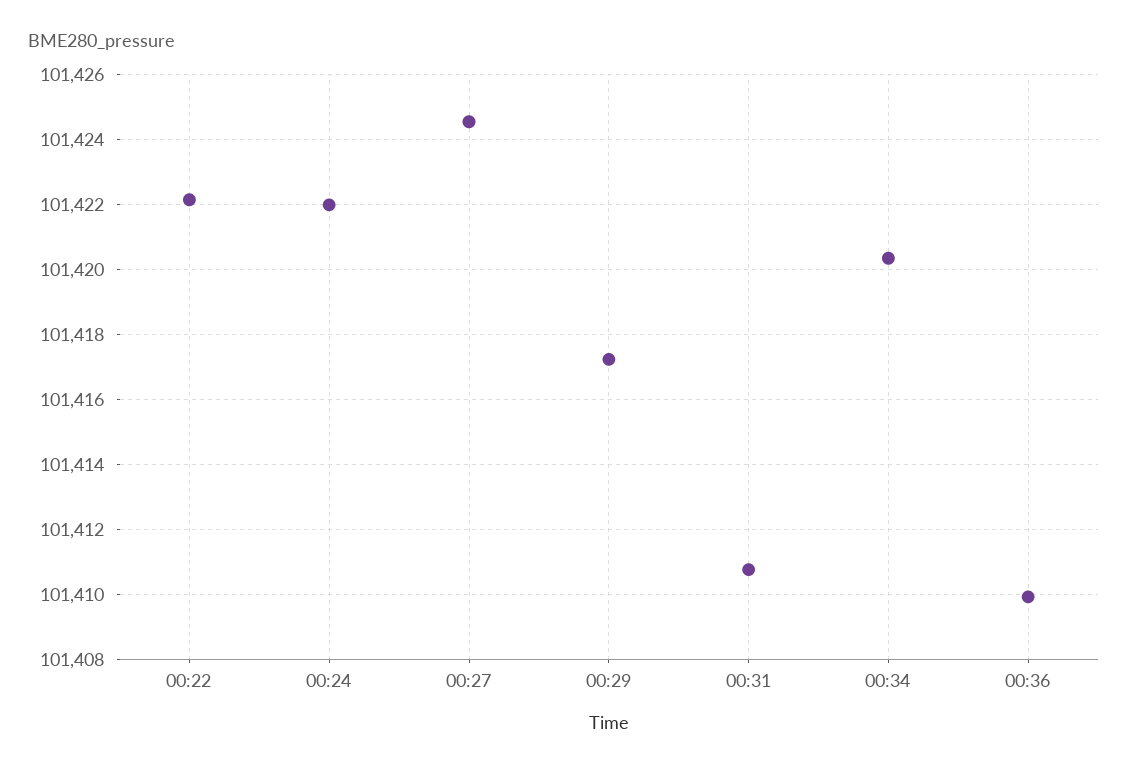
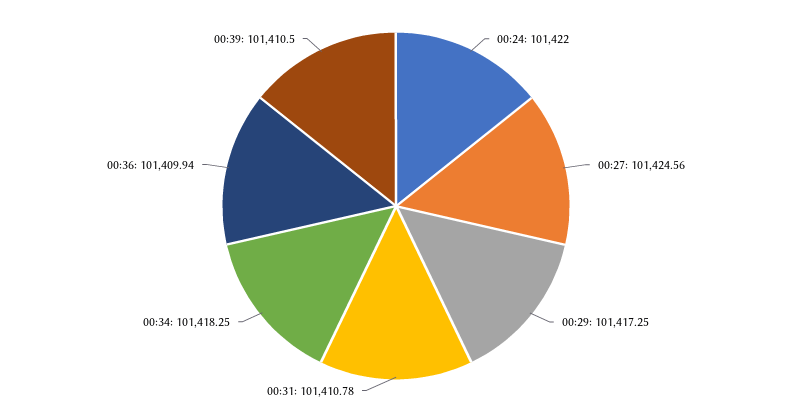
00:22: 101422.2 -> none
00:34: 101420.4 -> 101418.25
00:39: none -> 101410.5

